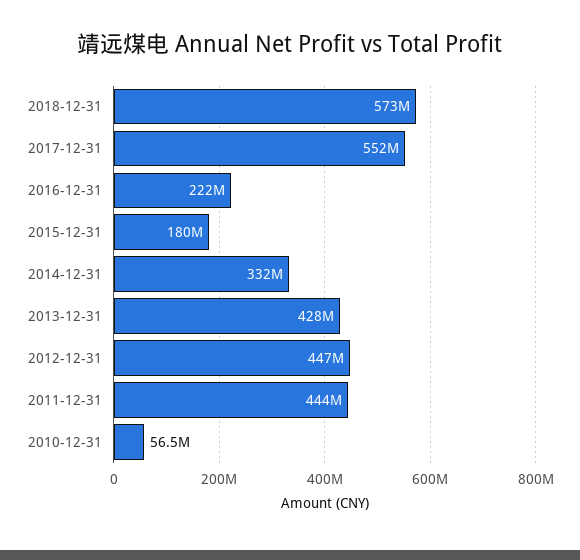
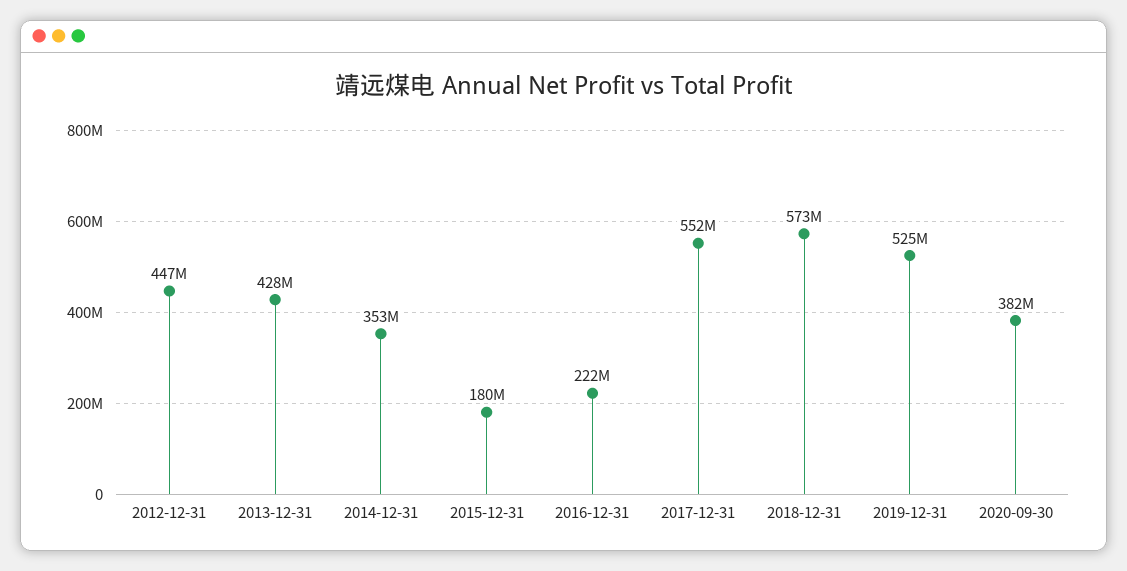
2014-12-31: 332000000 -> 353000000
2011-12-31: 444000000 -> none
2010-12-31: 56500000 -> none
2019-12-31: none -> 525000000
2020-09-30: none -> 382000000

